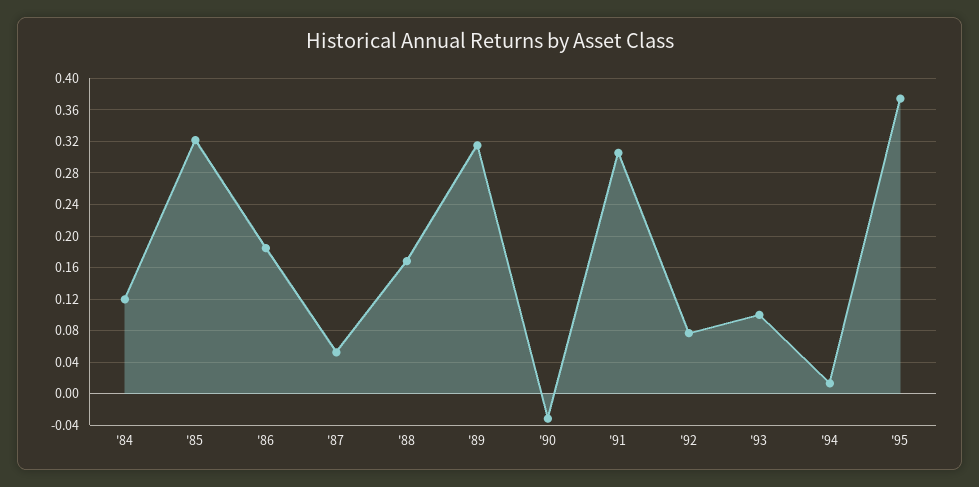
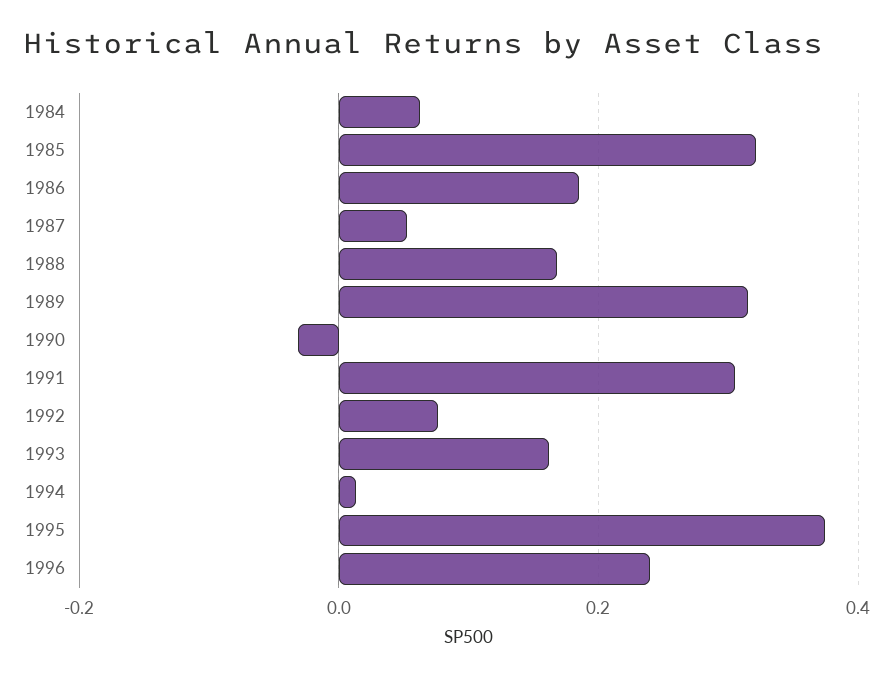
'84: 0.12 -> 0.06
'93: 0.1 -> 0.16
1996: none -> 0.24

